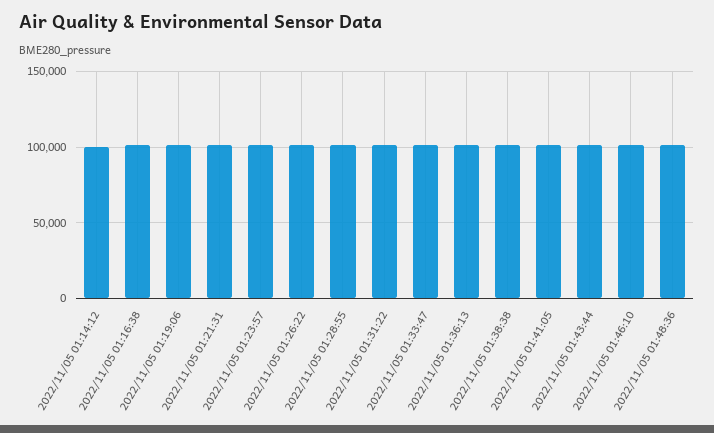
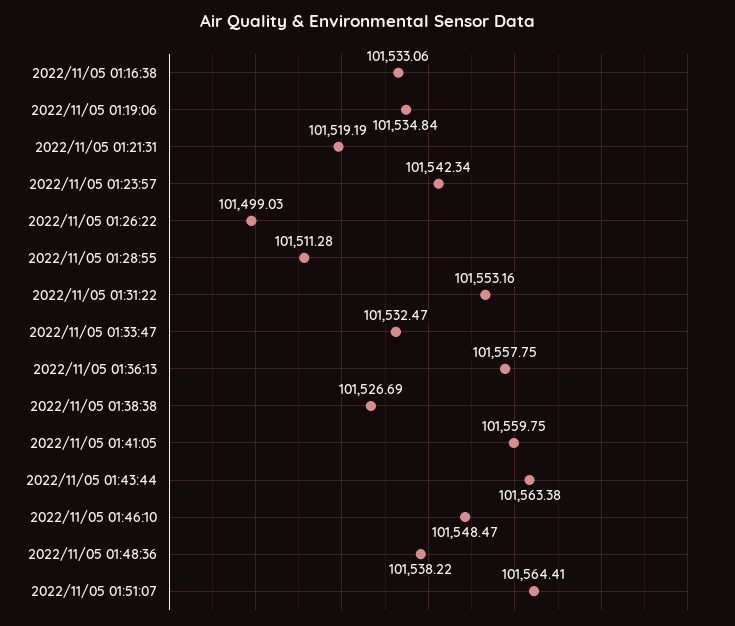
2022/11/05 01:14:12: 100000 -> none
2022/11/05 01:51:07: none -> 101564.41

